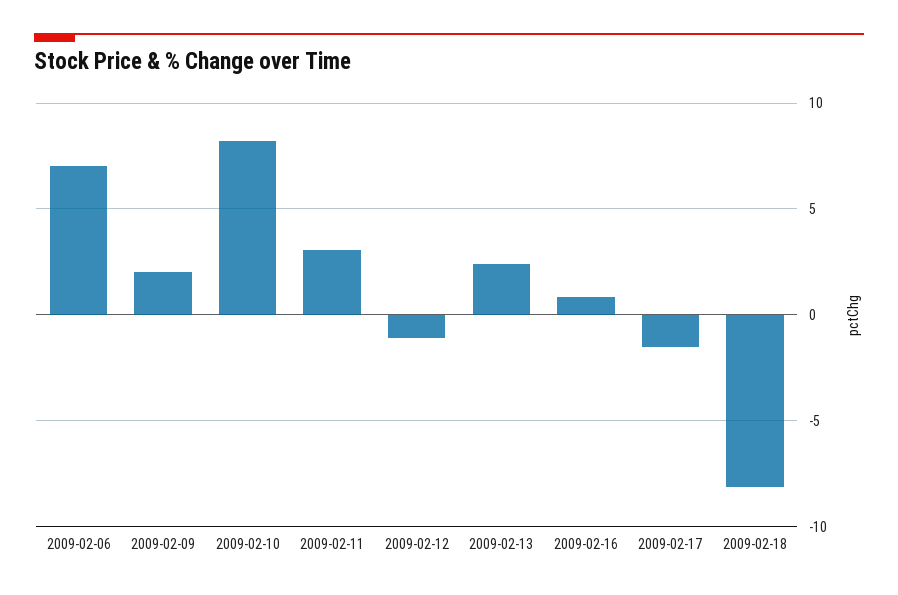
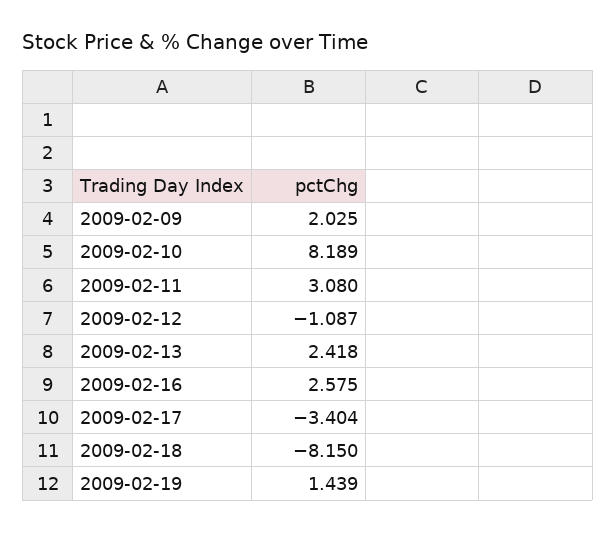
2009-02-06: 7 -> none
2009-02-16: 1 -> 2.575
2009-02-17: -1.5 -> -3.404
2009-02-19: none -> 1.439

